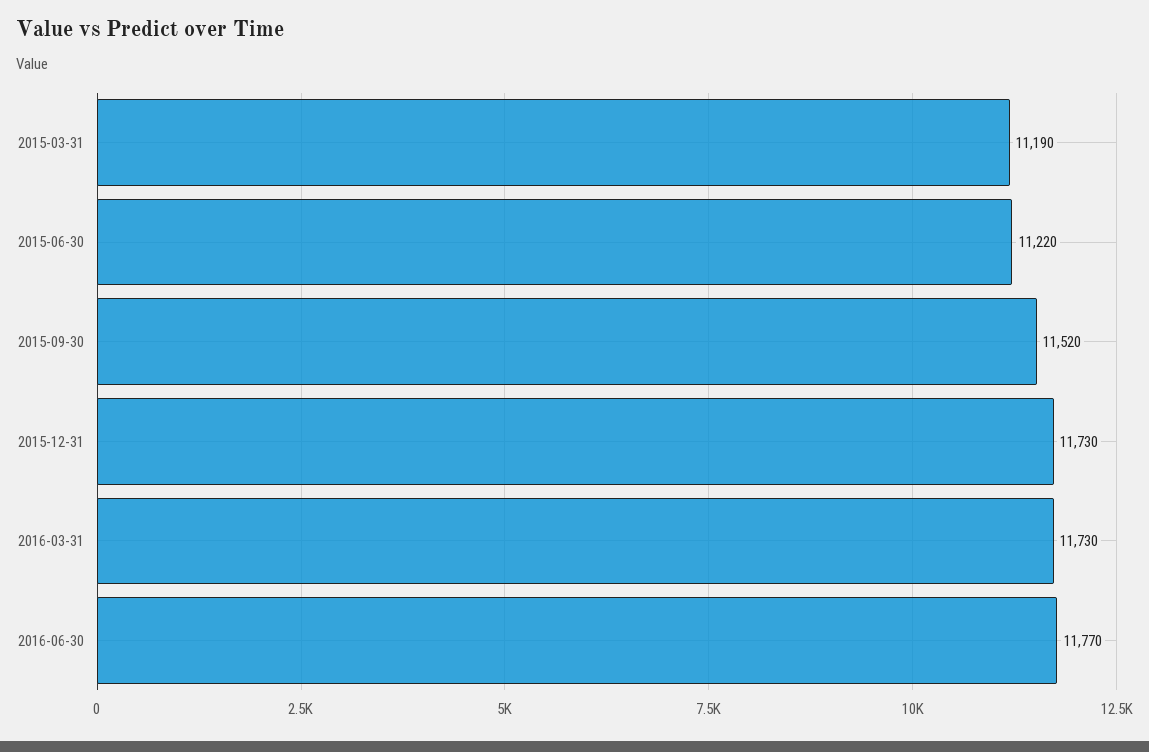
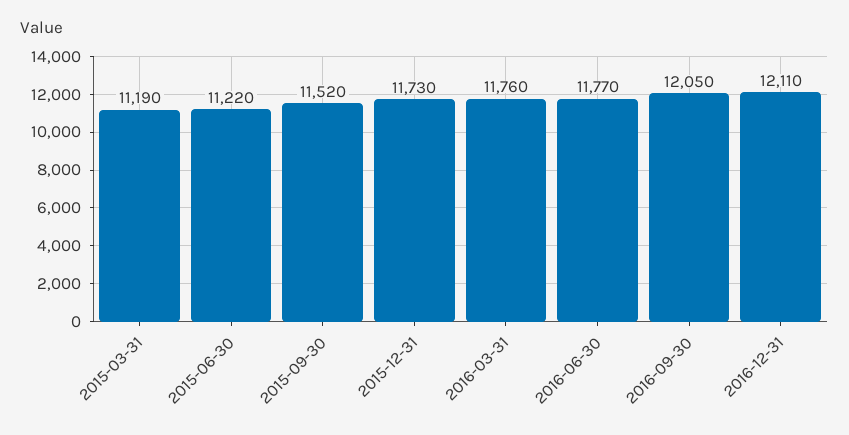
2016-03-31: 11730 -> 11760
2016-09-30: none -> 12050
2016-12-31: none -> 12110

